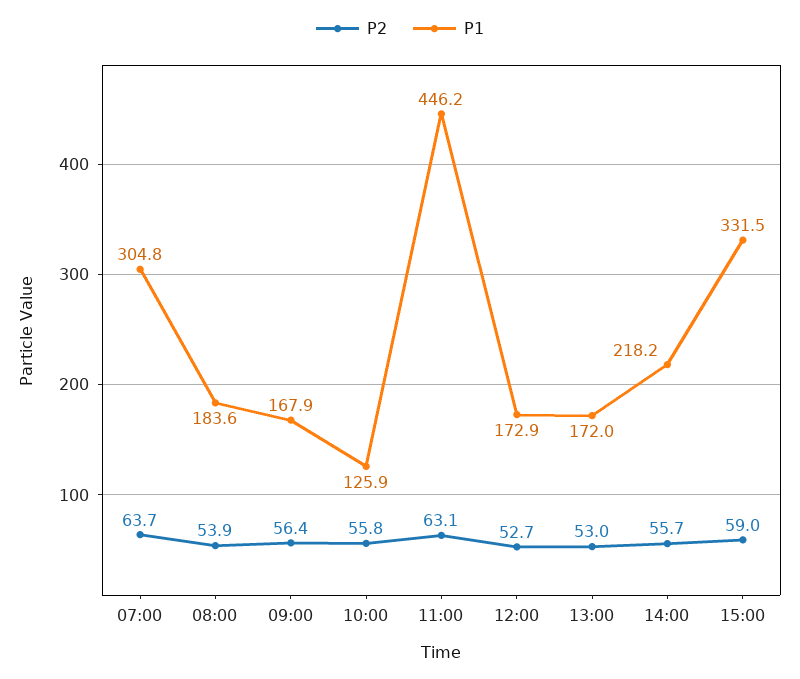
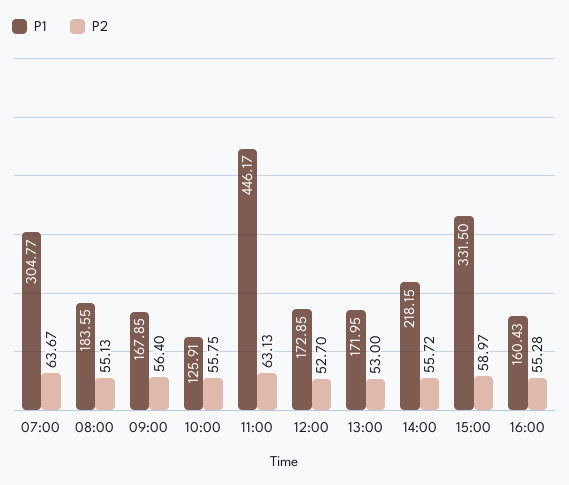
P2, 08:00: 53.9 -> 55.13
P1, 16:00: none -> 160.43
P2, 16:00: none -> 55.28

